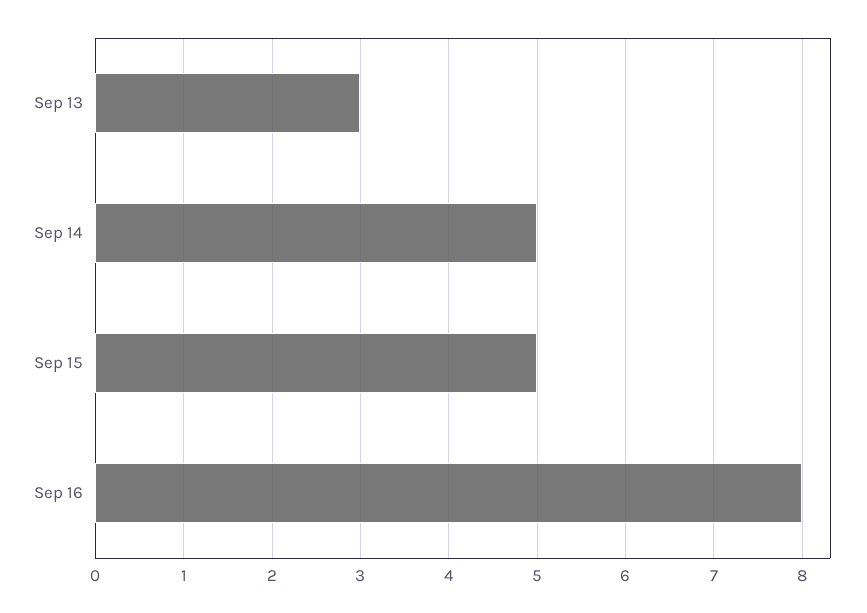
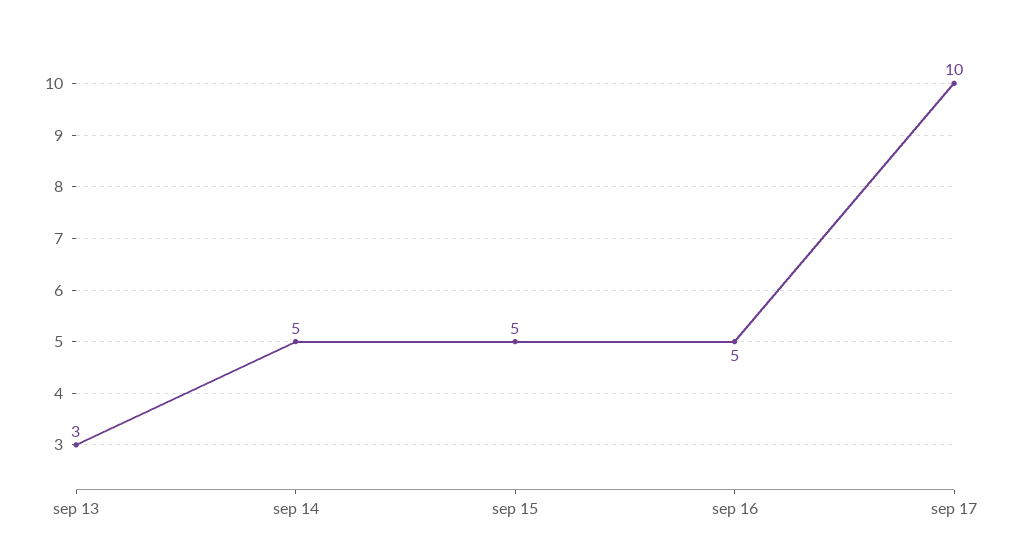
Sep 16: 8 -> 5
sep 17: none -> 10

